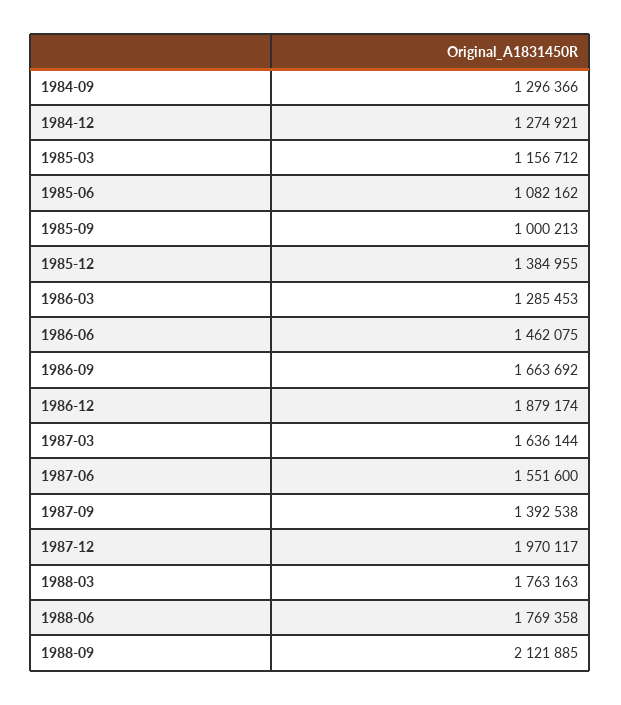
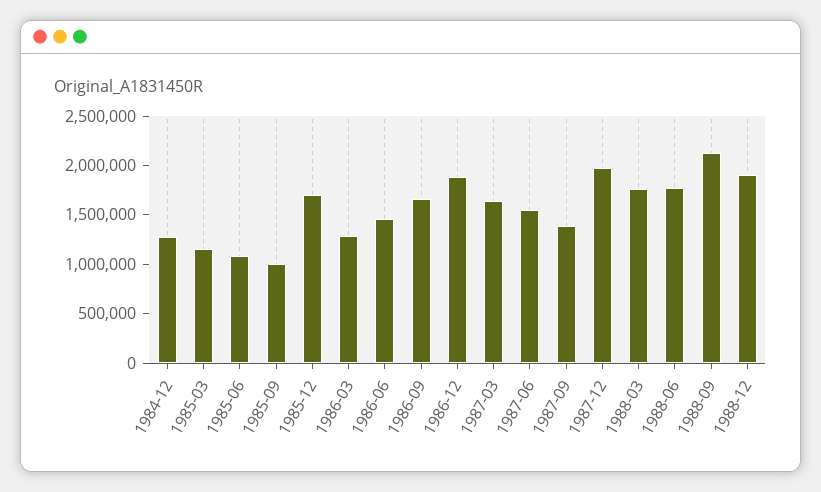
1984-09: 1296366 -> none
1985-12: 1384955 -> 1700000
1988-12: none -> 1900000

